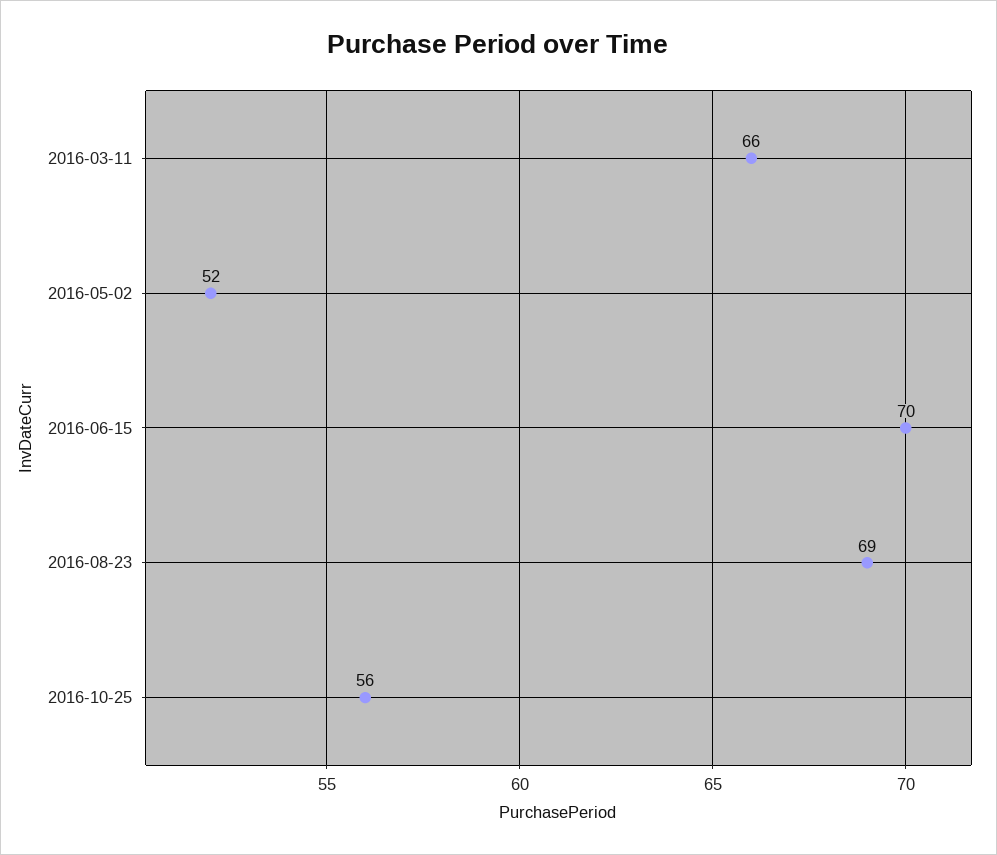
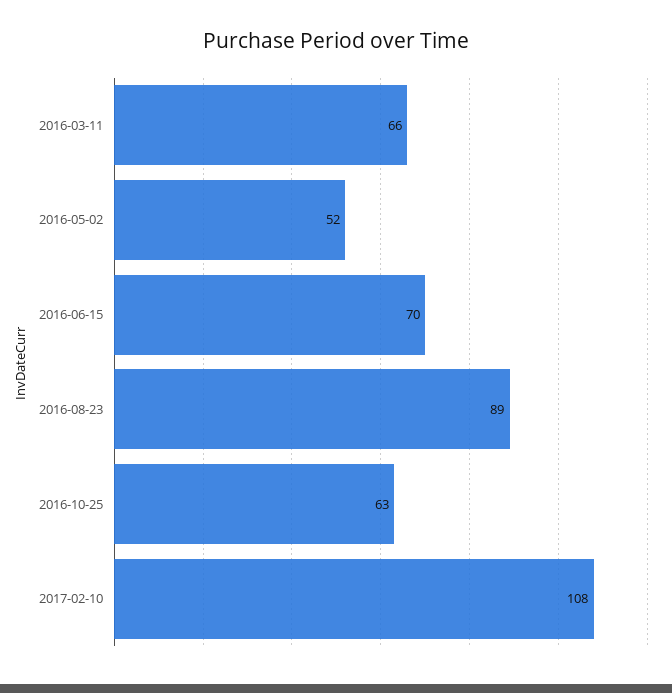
2016-08-23: 69 -> 89
2016-10-25: 56 -> 63
2017-02-10: none -> 108

